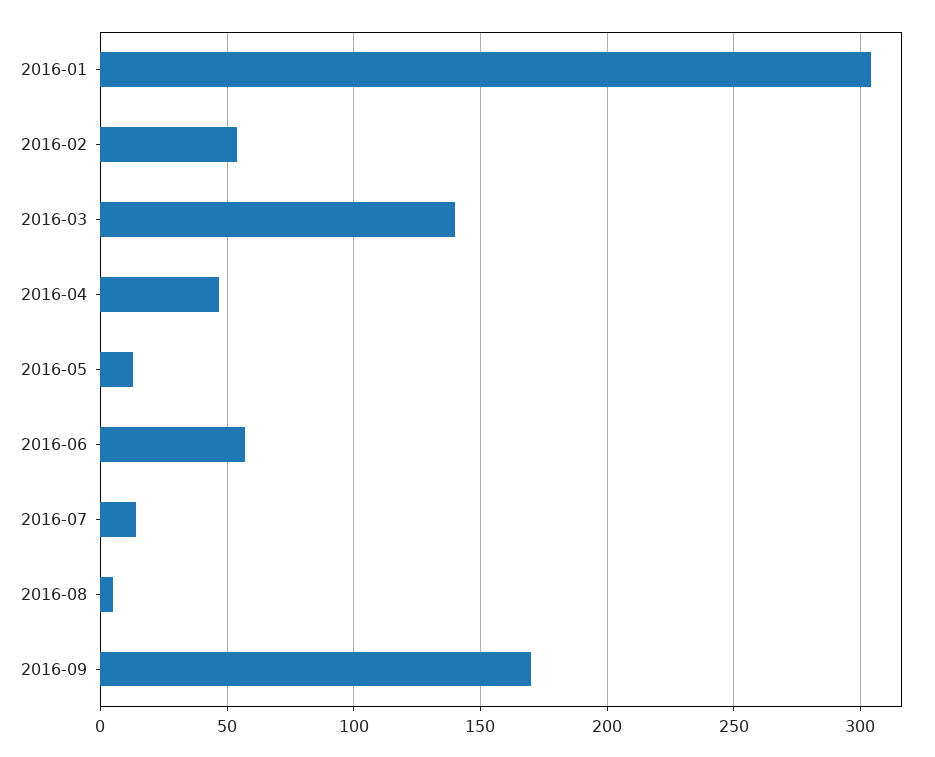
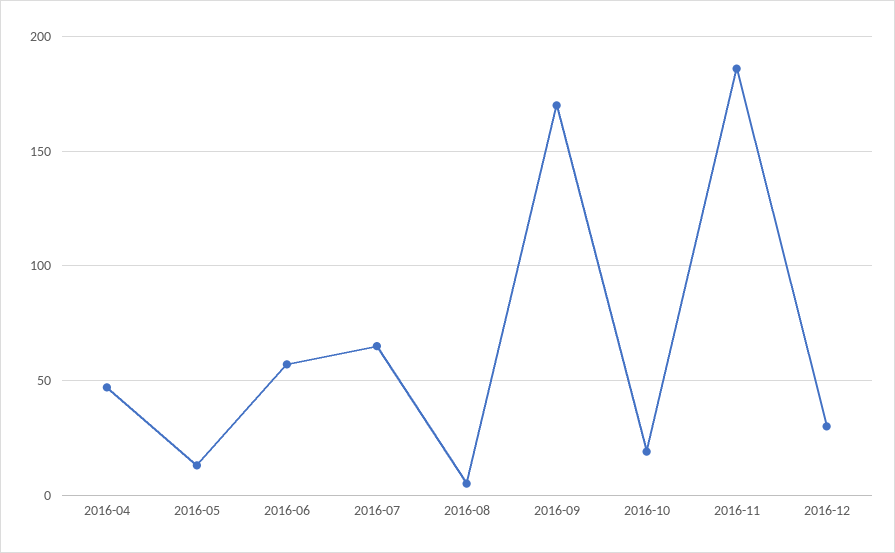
2016-01: 305 -> none
2016-02: 55 -> none
2016-03: 140 -> none
2016-07: 15 -> 65
2016-10: none -> 20
2016-11: none -> 185
2016-12: none -> 30

